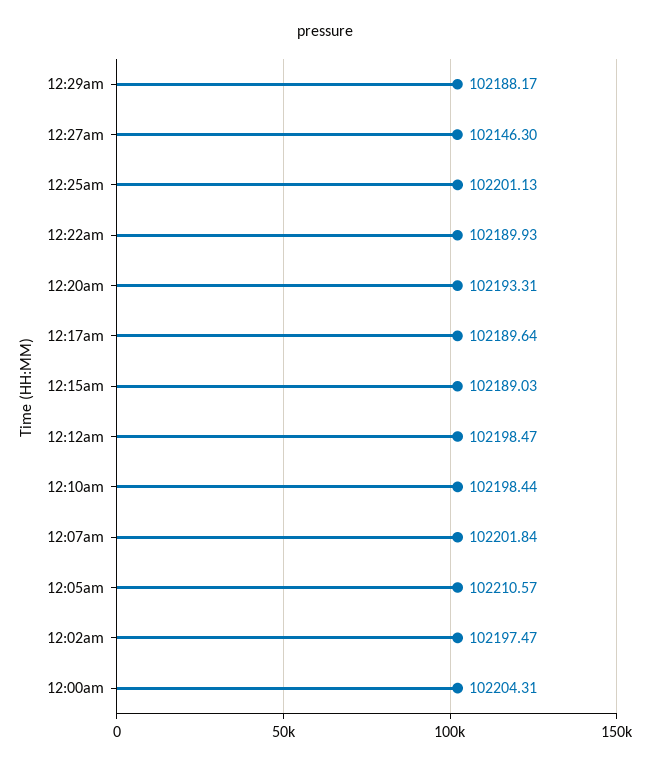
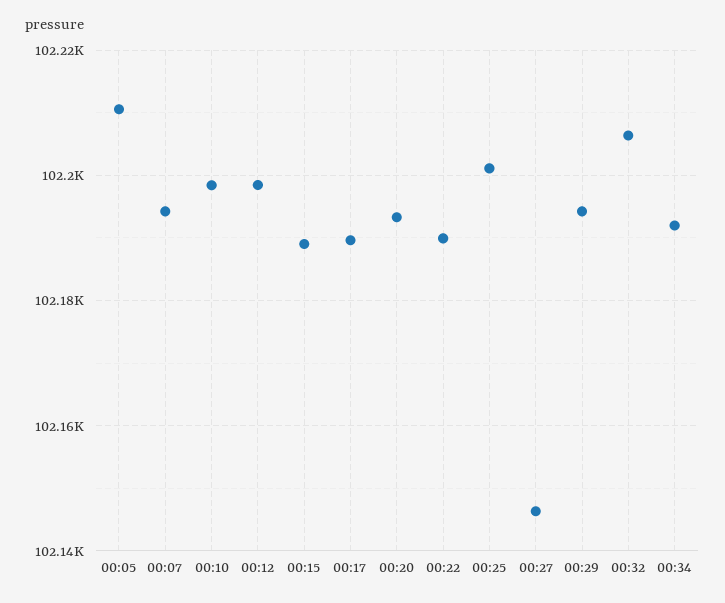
12:29am: 102188.17 -> 102194
12:07am: 102201.84 -> 102194
12:02am: 102197.47 -> none
12:00am: 102204.31 -> none
00:32: none -> 102206
00:34: none -> 102192

